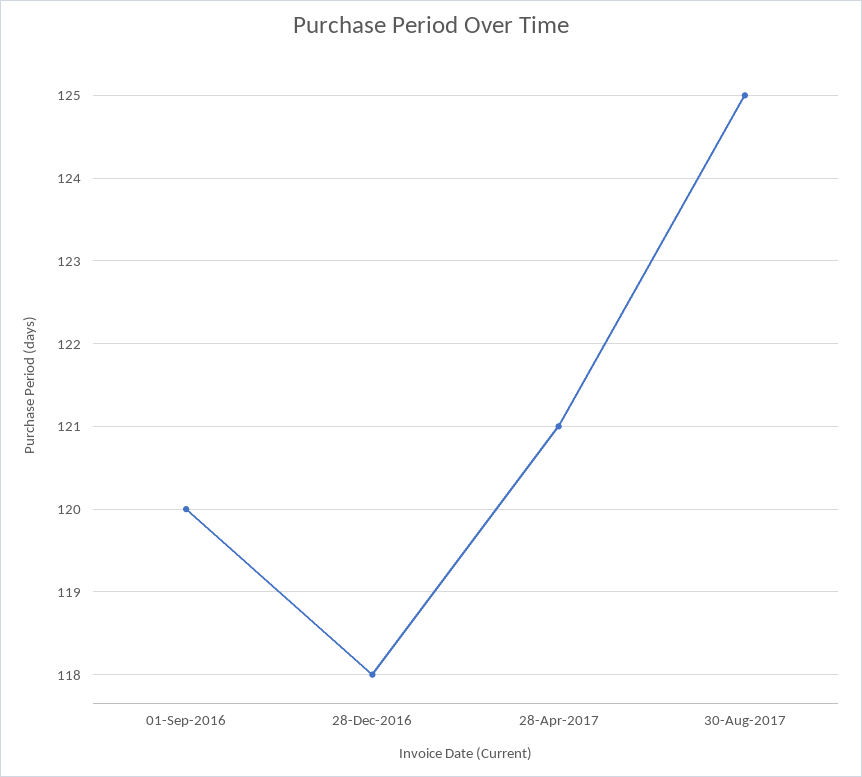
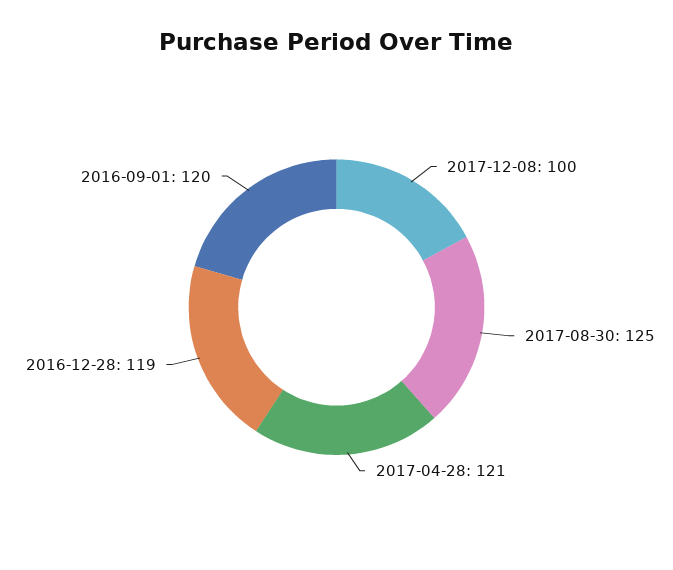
28-Dec-2016: 118 -> 119
2017-12-08: none -> 100

